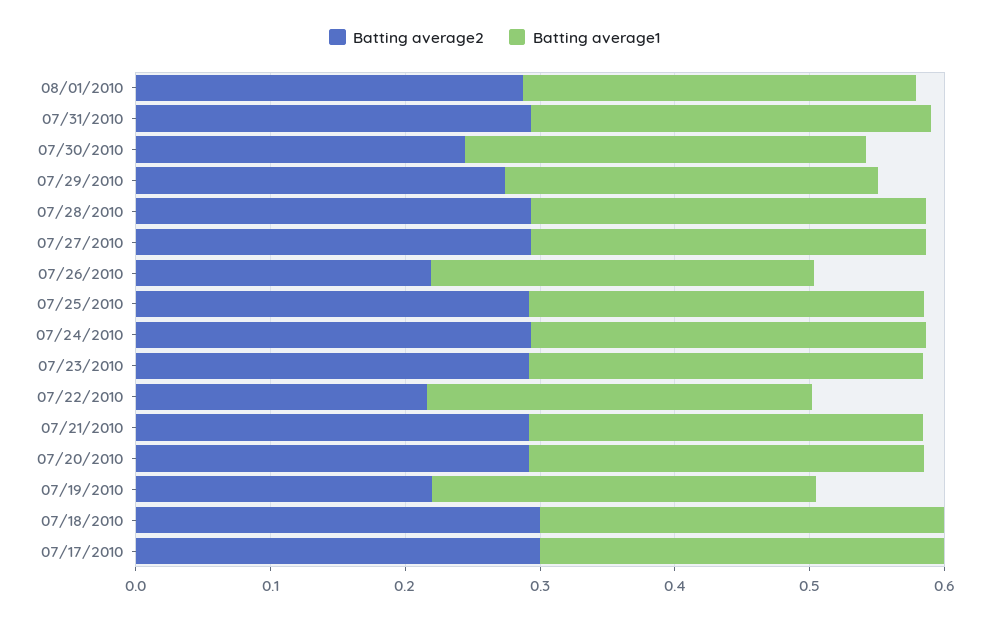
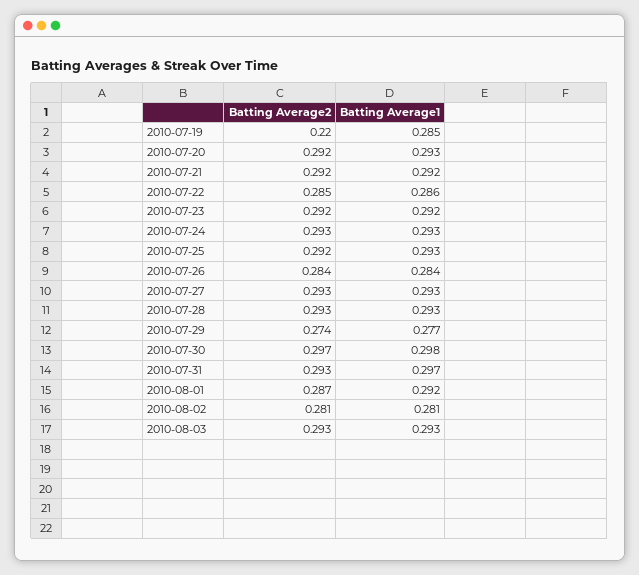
Batting average2, 07/30/2010: 0.24 -> 0.297
Batting average2, 07/26/2010: 0.22 -> 0.284
Batting average2, 07/22/2010: 0.22 -> 0.285
Batting average2, 07/18/2010: 0.3 -> none
Batting average1, 07/18/2010: 0.3 -> none
Batting average2, 07/17/2010: 0.3 -> none
Batting average1, 07/17/2010: 0.3 -> none
Batting average2, 2010-08-02: none -> 0.281
Batting average1, 2010-08-02: none -> 0.281
Batting average2, 2010-08-03: none -> 0.293
Batting average1, 2010-08-03: none -> 0.293

